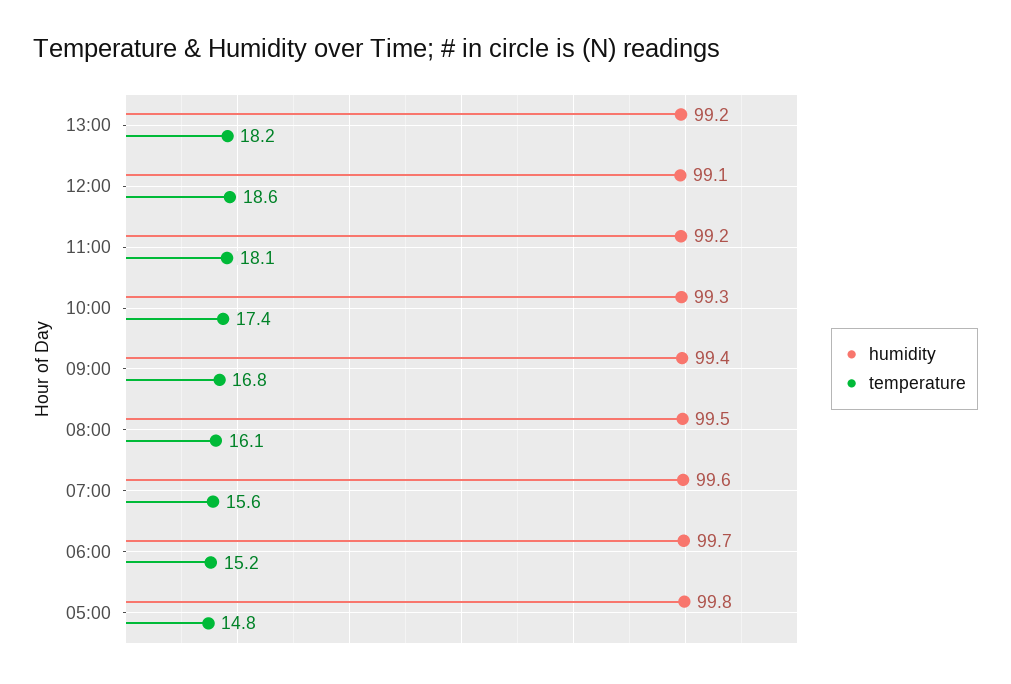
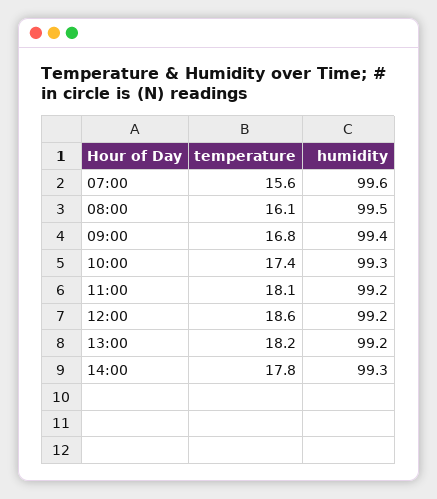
humidity, 12:00: 99.1 -> 99.2
humidity, 06:00: 99.7 -> none
temperature, 06:00: 15.2 -> none
humidity, 05:00: 99.8 -> none
temperature, 05:00: 14.8 -> none
temperature, 14:00: none -> 17.8
humidity, 14:00: none -> 99.3

